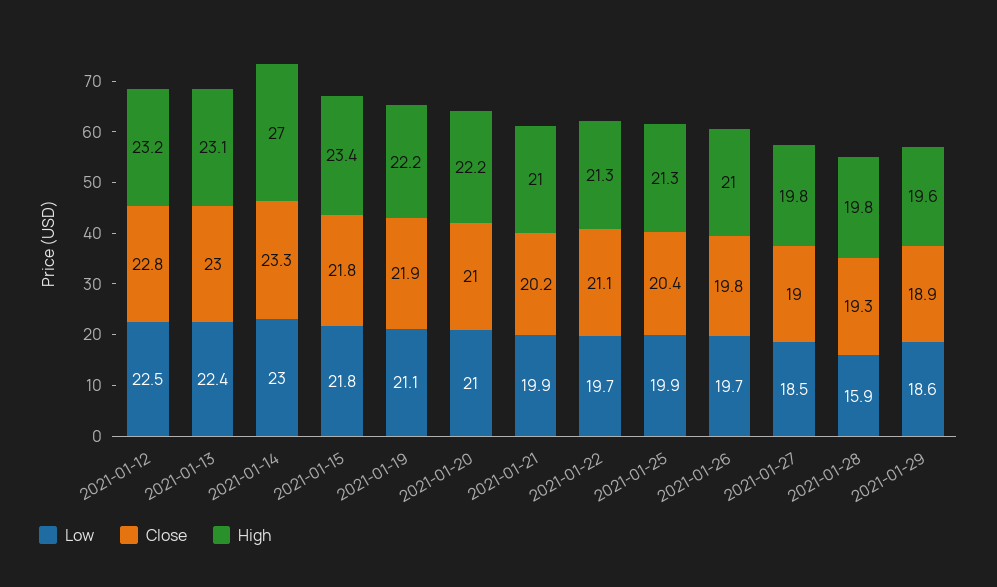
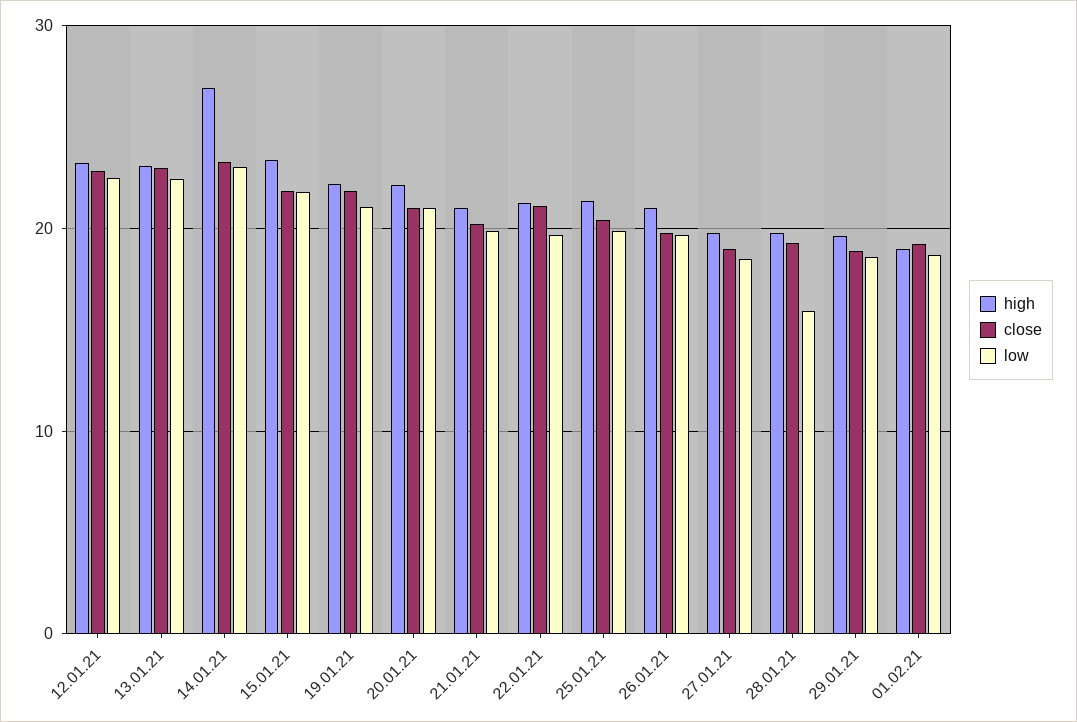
High, 01.02.21: none -> 19
Close, 01.02.21: none -> 19
Low, 01.02.21: none -> 19

